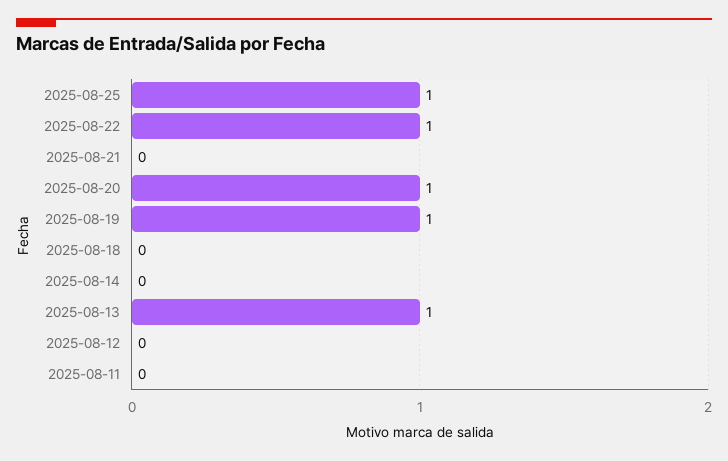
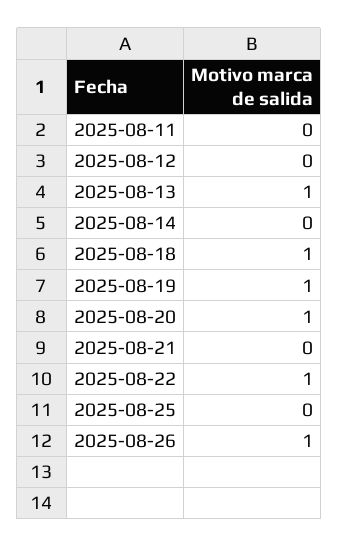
2025-08-25: 1 -> 0
2025-08-18: 0 -> 1
2025-08-26: none -> 1

